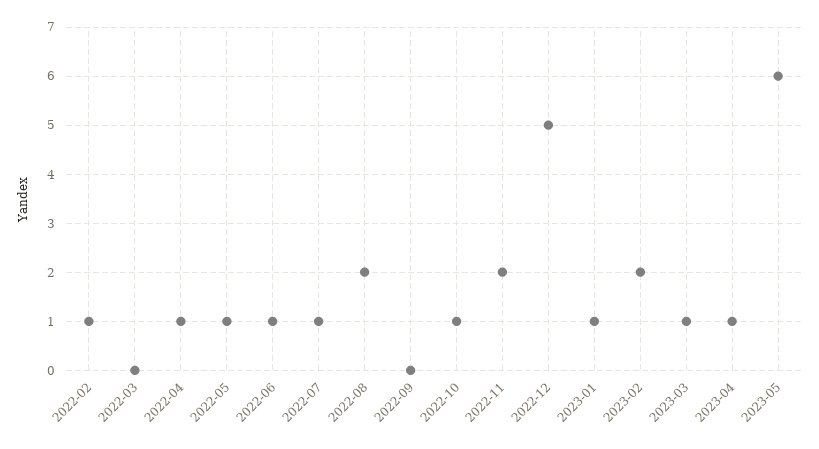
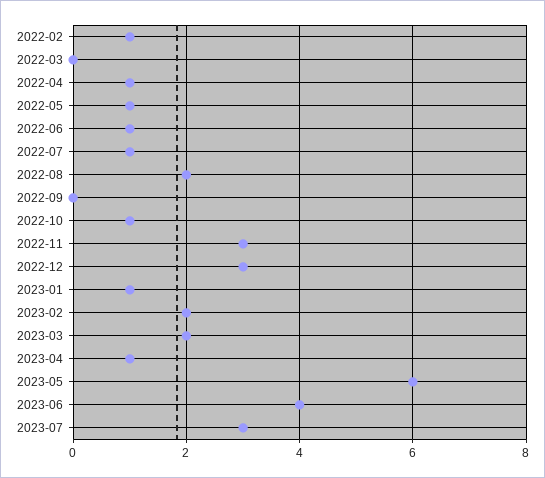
2022-11: 2 -> 3
2022-12: 5 -> 3
2023-03: 1 -> 2
2023-06: none -> 4
2023-07: none -> 3

